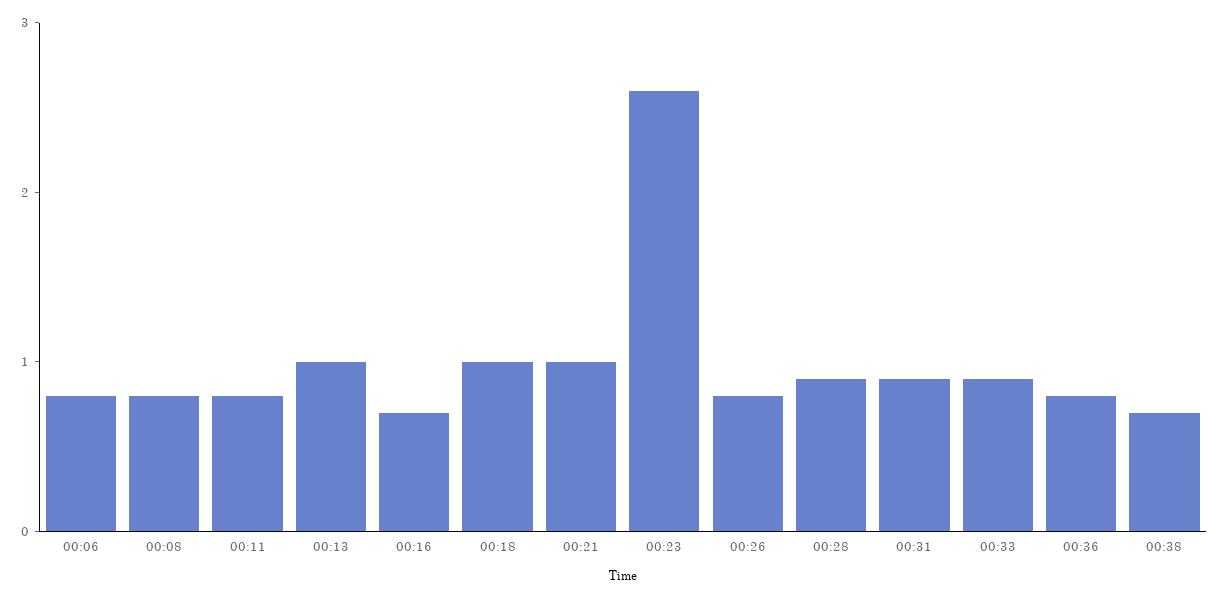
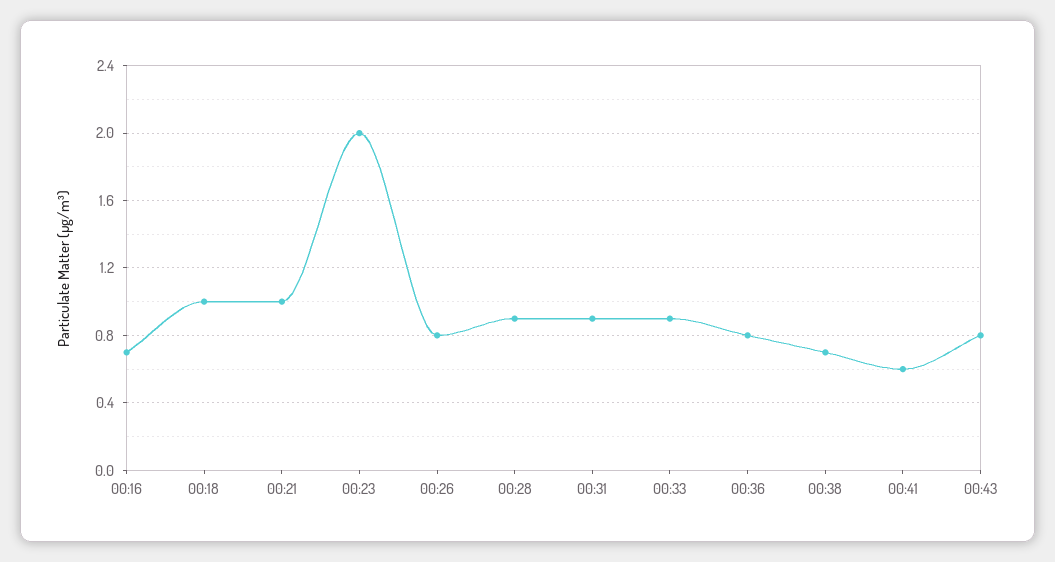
00:06: 0.8 -> none
00:08: 0.8 -> none
00:11: 0.8 -> none
00:13: 1 -> none
00:23: 2.6 -> 2
00:41: none -> 0.6
00:43: none -> 0.8

